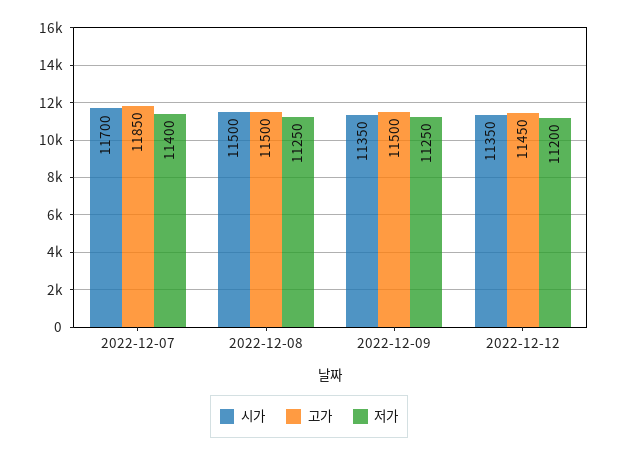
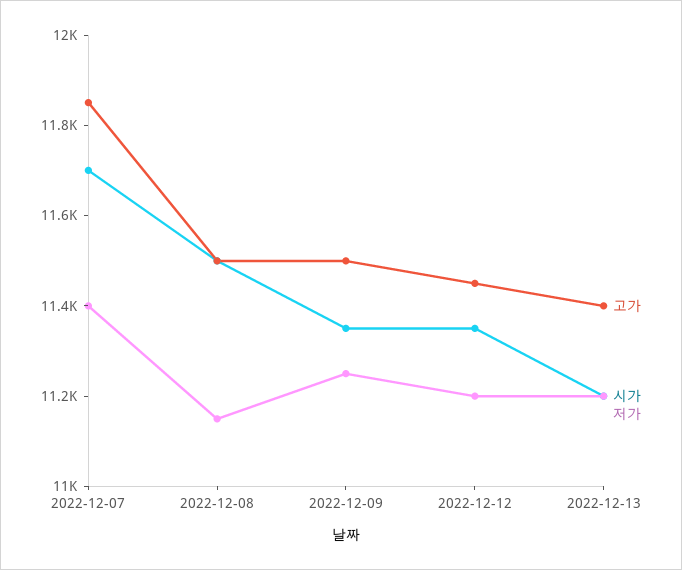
저가, 2022-12-08: 11250 -> 11150
고가, 2022-12-13: none -> 11400
시가, 2022-12-13: none -> 11200
저가, 2022-12-13: none -> 11200

